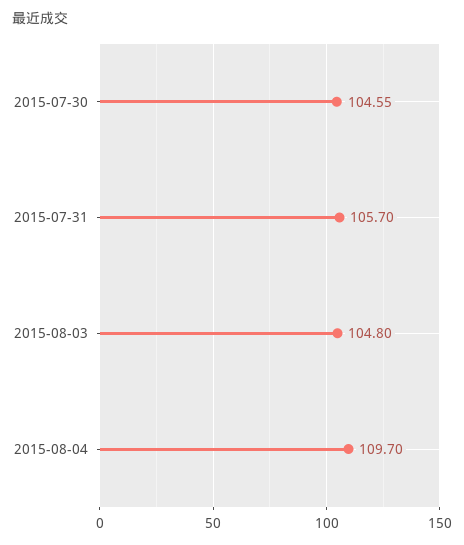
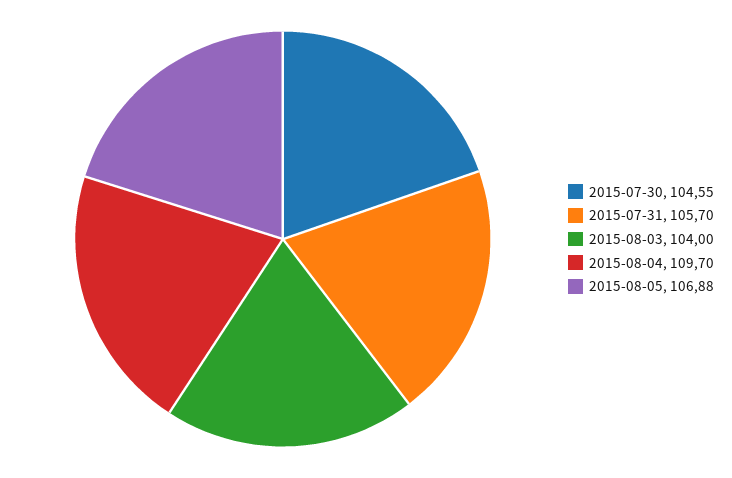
2015-08-03: 104.8 -> 104
2015-08-05: none -> 106.88

